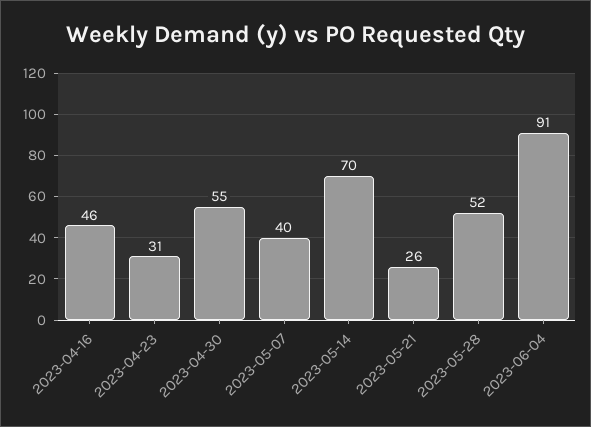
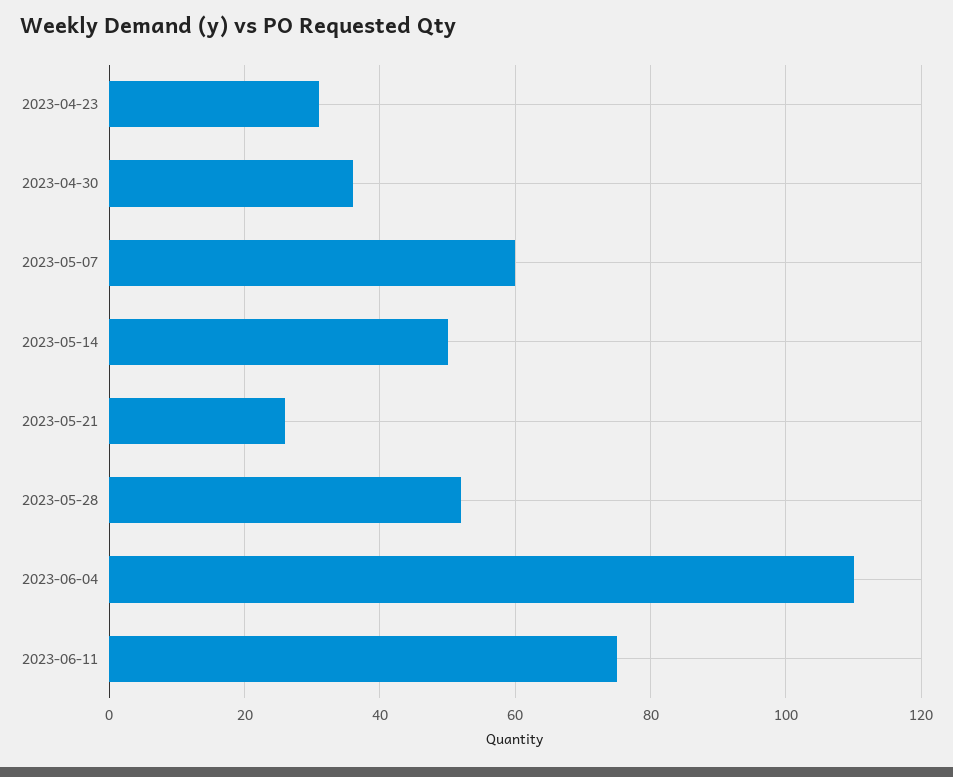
2023-04-16: 46 -> none
2023-04-30: 55 -> 35
2023-05-07: 40 -> 60
2023-05-14: 70 -> 50
2023-06-04: 91 -> 110
2023-06-11: none -> 75

